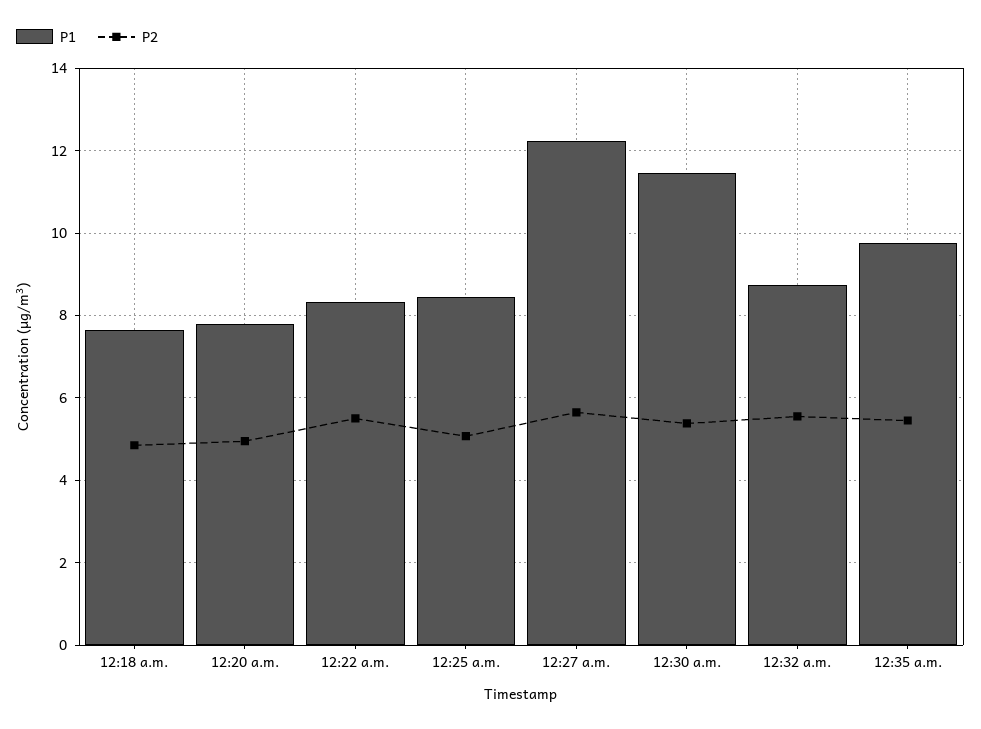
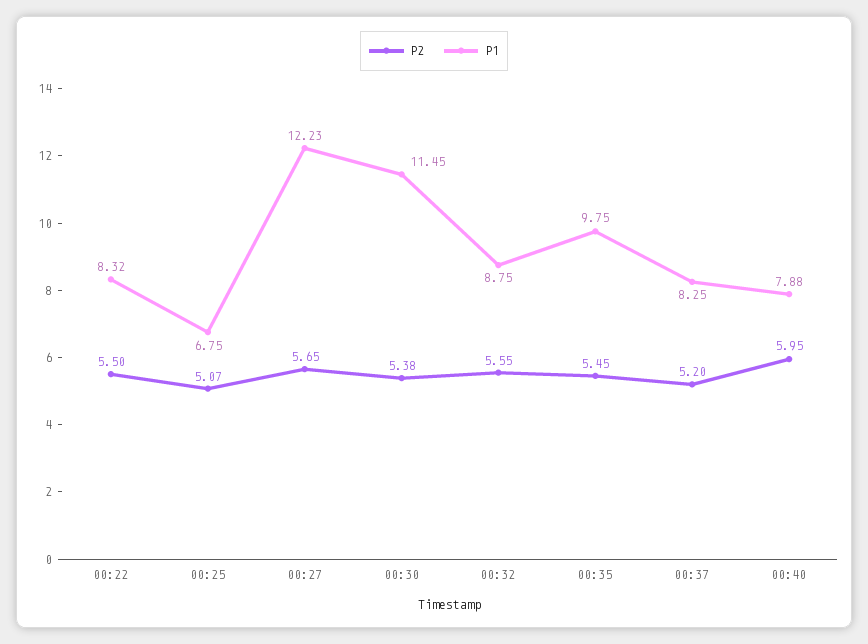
P1, 12:18 a.m.: 7.6 -> none
P2, 12:18 a.m.: 4.8 -> none
P1, 12:20 a.m.: 7.8 -> none
P2, 12:20 a.m.: 5 -> none
P1, 12:25 a.m.: 8.4 -> 6.75
P2, 00:37: none -> 5.2
P1, 00:37: none -> 8.25
P2, 00:40: none -> 5.95
P1, 00:40: none -> 7.88

